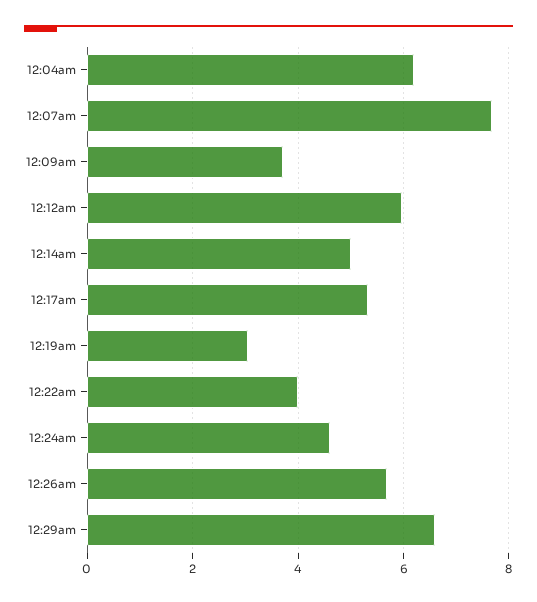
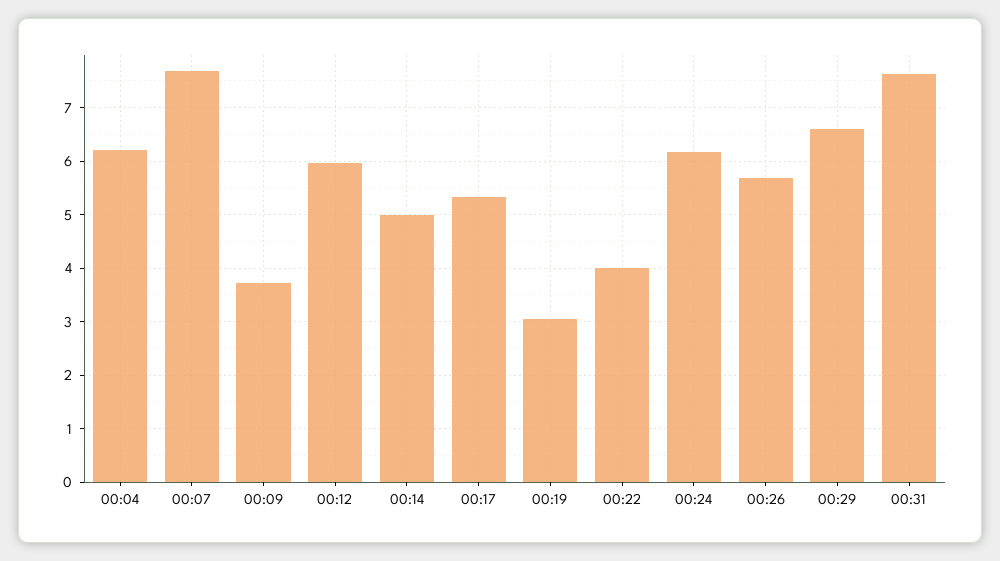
12:24am: 4.6 -> 6.2
00:31: none -> 7.6

